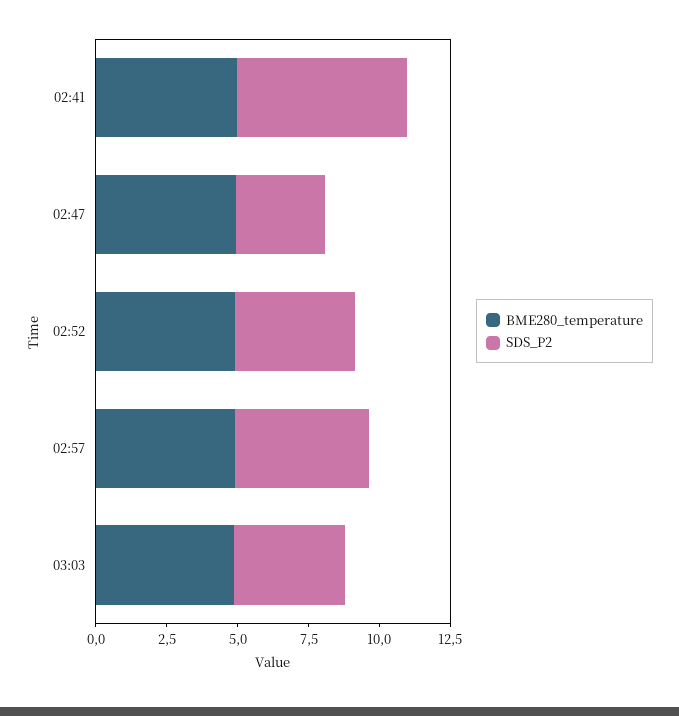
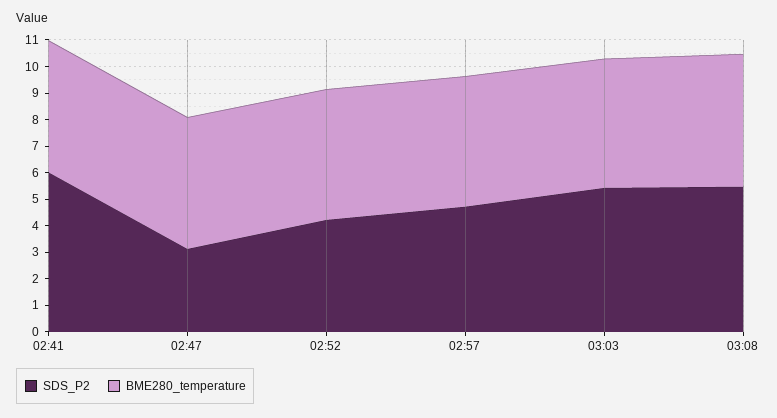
SDS_P2, 03:03: 4 -> 5.5
SDS_P2, 03:08: none -> 5.5
BME280_temperature, 03:08: none -> 5

